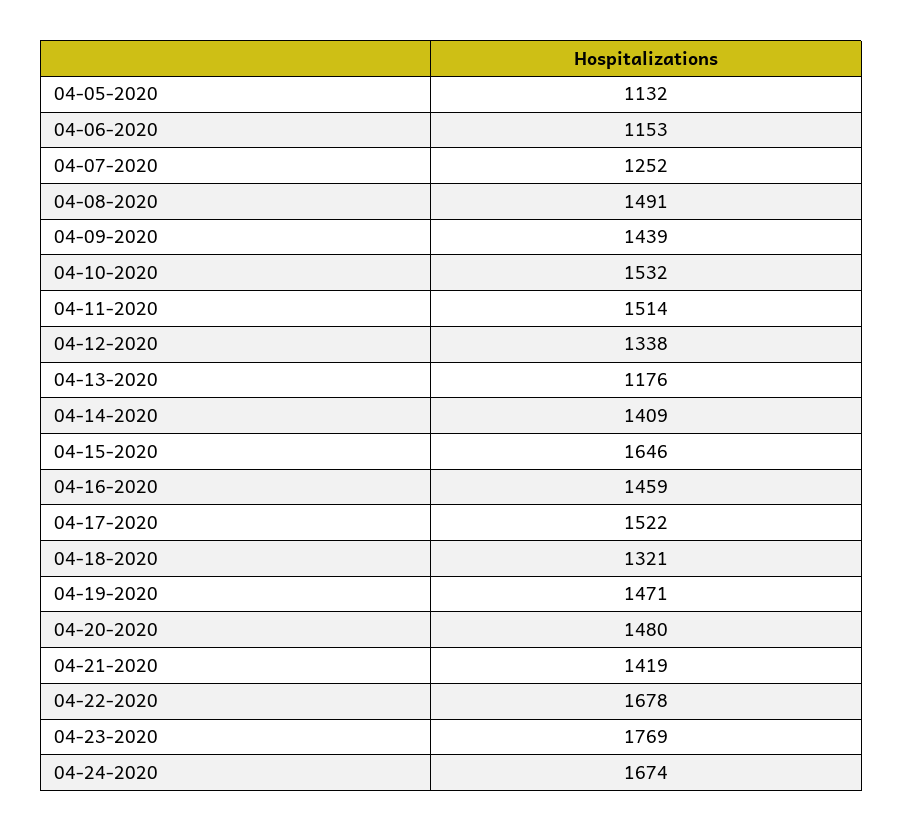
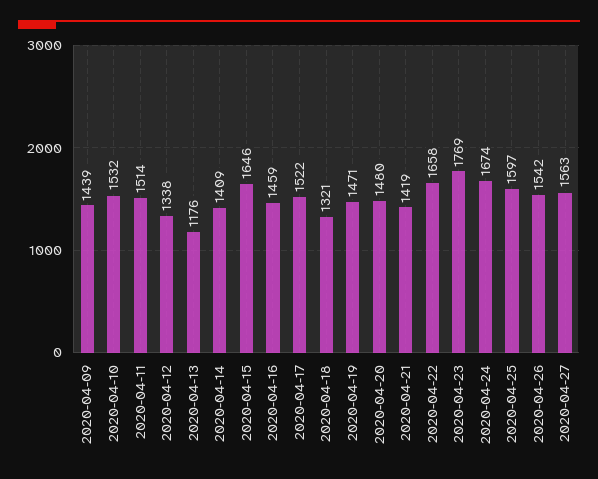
04-05-2020: 1132 -> none
04-06-2020: 1153 -> none
04-07-2020: 1252 -> none
04-08-2020: 1491 -> none
04-22-2020: 1678 -> 1658
2020-04-25: none -> 1597
2020-04-26: none -> 1542
2020-04-27: none -> 1563

